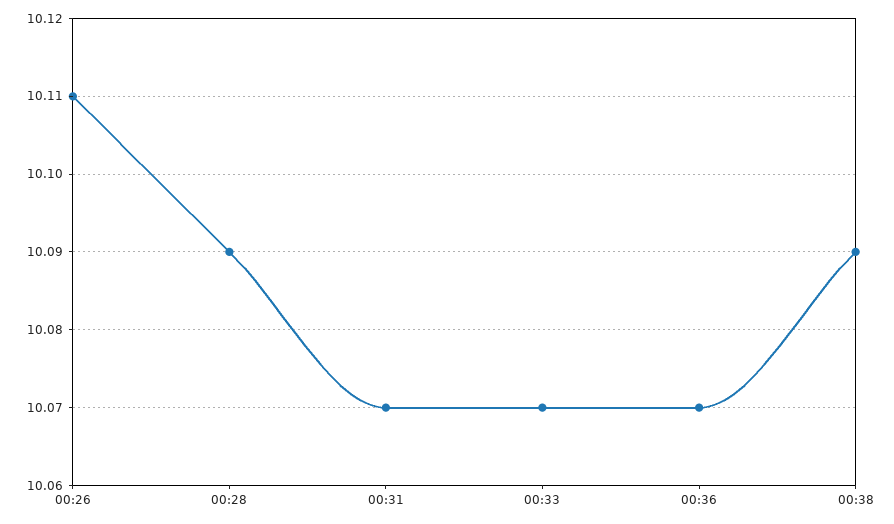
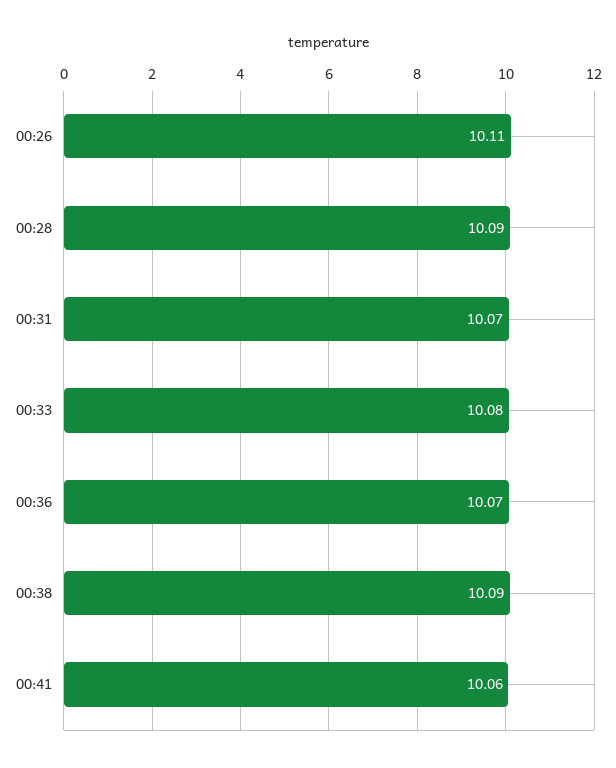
00:33: 10.07 -> 10.08
00:41: none -> 10.06

